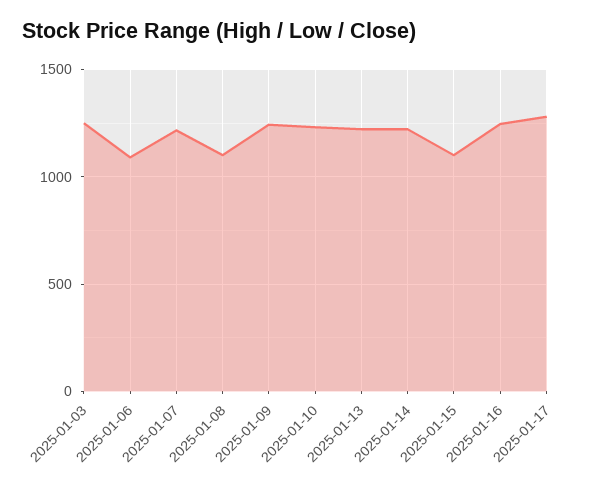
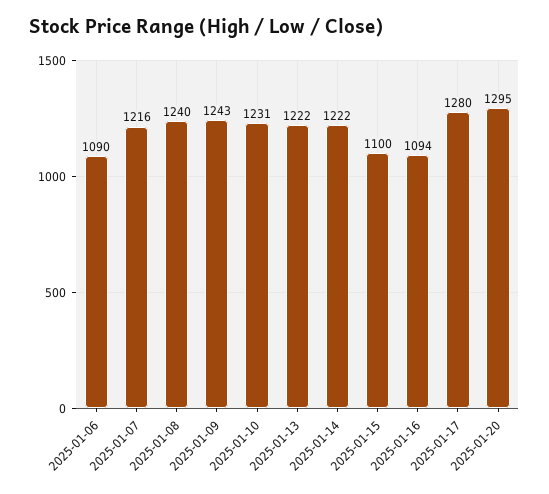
2025-01-03: 1250 -> none
2025-01-08: 1100 -> 1240
2025-01-16: 1250 -> 1094
2025-01-20: none -> 1295

